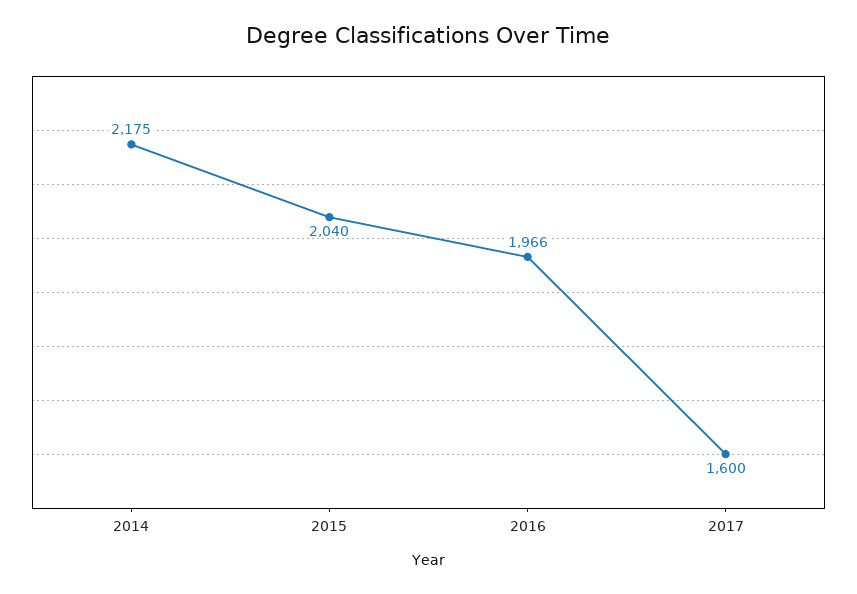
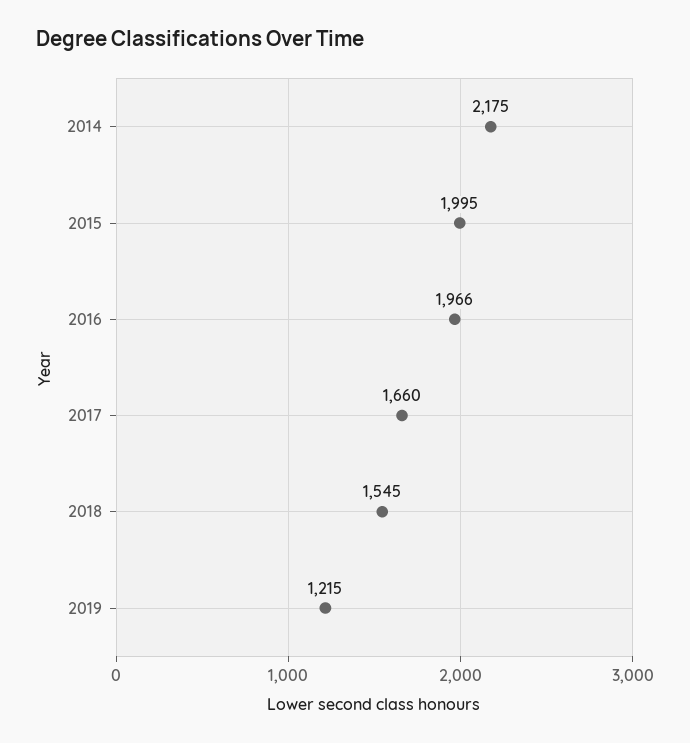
2015: 2040 -> 1995
2017: 1600 -> 1660
2018: none -> 1545
2019: none -> 1215

